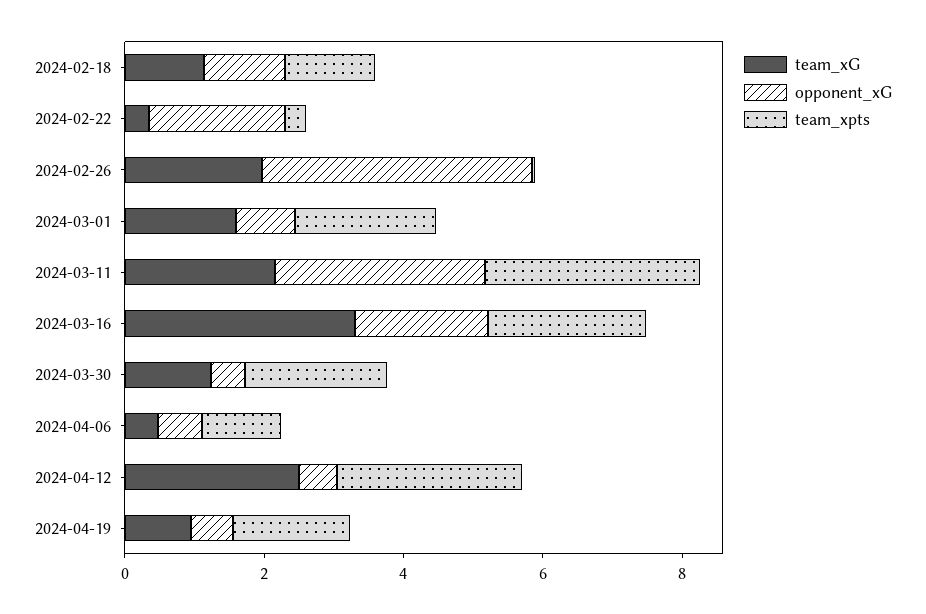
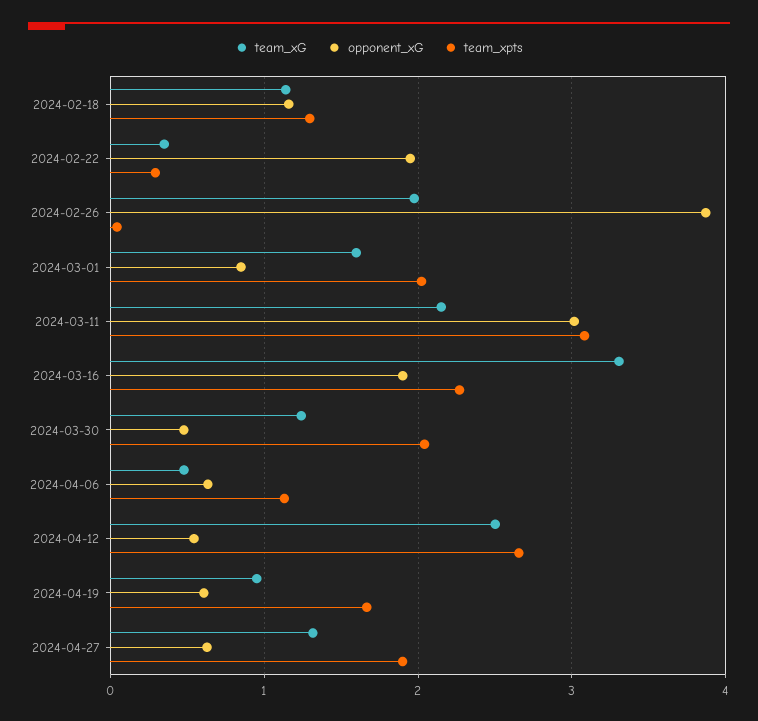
team_xG, 2024-04-27: none -> 1.3
opponent_xG, 2024-04-27: none -> 0.6
team_xpts, 2024-04-27: none -> 1.9

